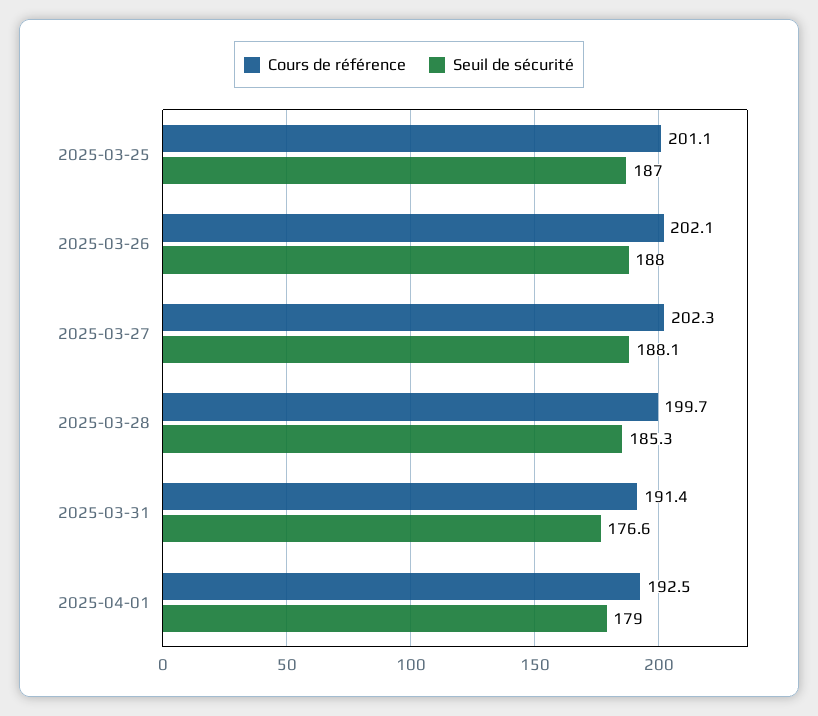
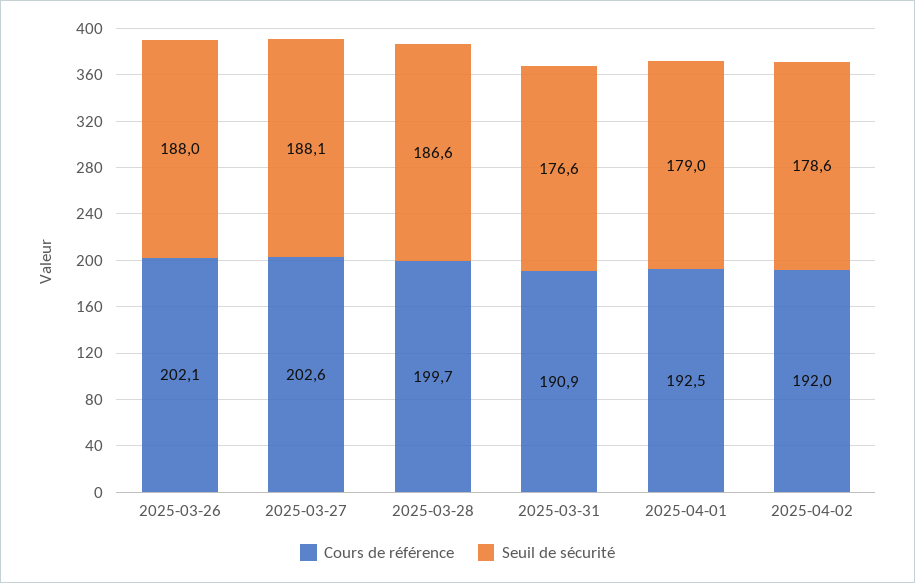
Cours de référence, 2025-03-25: 201.1 -> none
Seuil de sécurité, 2025-03-25: 187 -> none
Cours de référence, 2025-03-27: 202.3 -> 202.6
Seuil de sécurité, 2025-03-28: 185.3 -> 186.6
Cours de référence, 2025-03-31: 191.4 -> 190.9
Cours de référence, 2025-04-02: none -> 192
Seuil de sécurité, 2025-04-02: none -> 178.6

